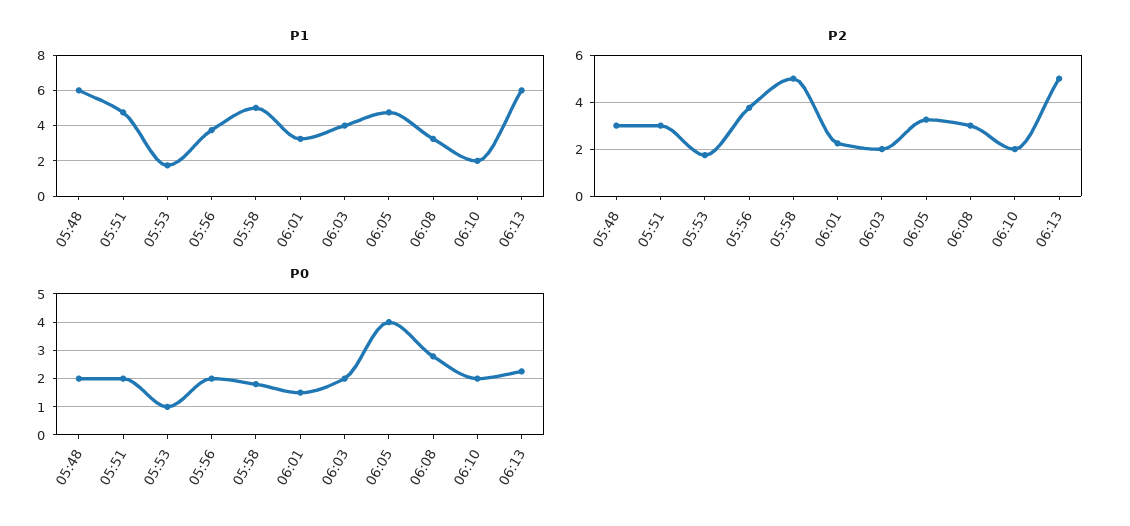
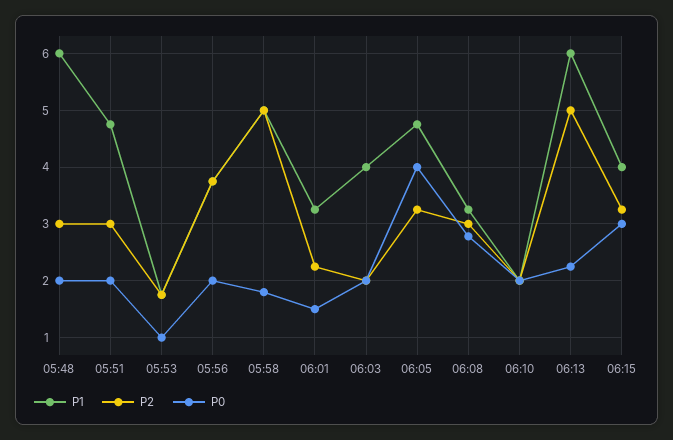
P1, 06:15: none -> 4
P2, 06:15: none -> 3.2
P0, 06:15: none -> 3

